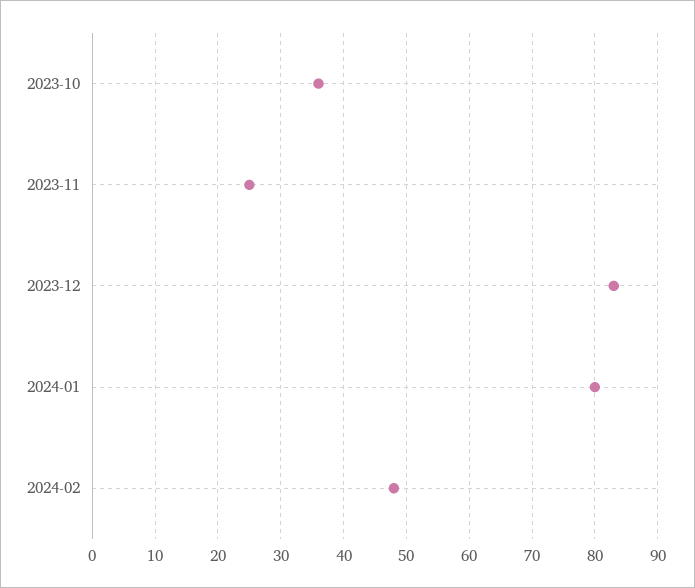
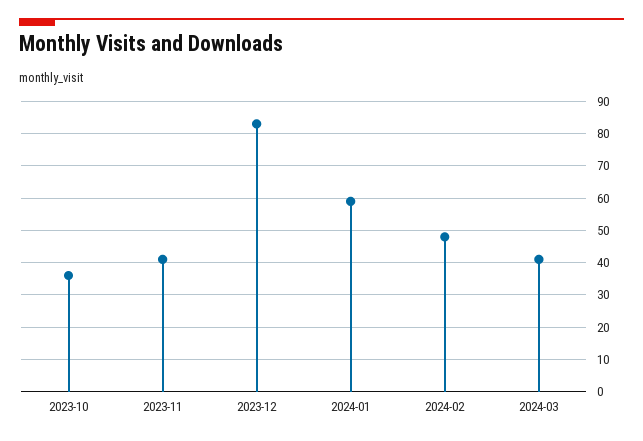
2023-11: 25 -> 40
2024-01: 80 -> 60
2024-03: none -> 40

